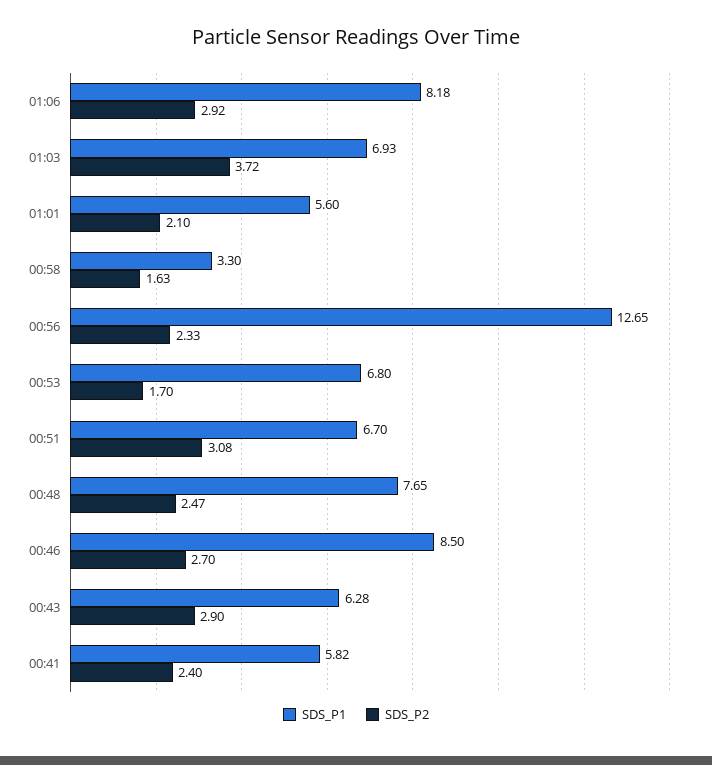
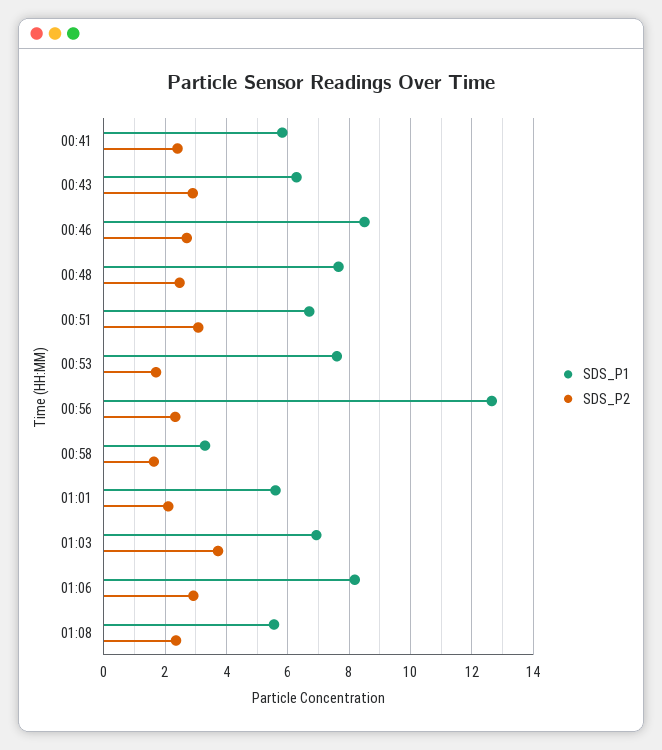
SDS_P1, 00:53: 6.8 -> 7.6
SDS_P1, 01:08: none -> 5.6
SDS_P2, 01:08: none -> 2.4

